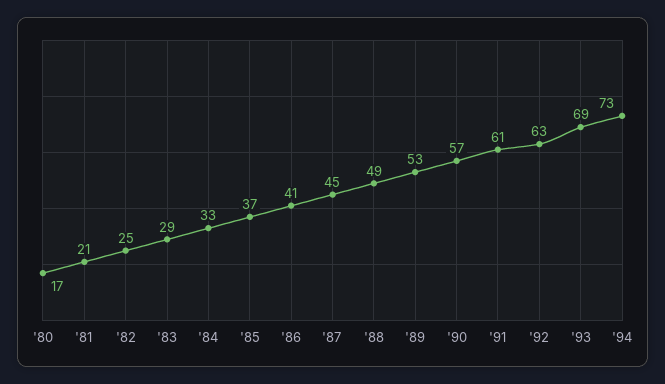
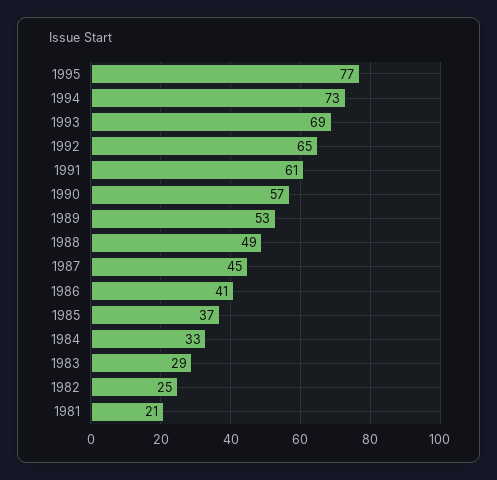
'80: 17 -> none
'92: 63 -> 65
1995: none -> 77

